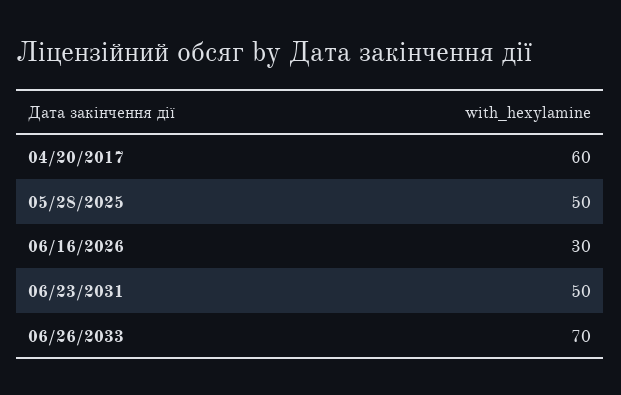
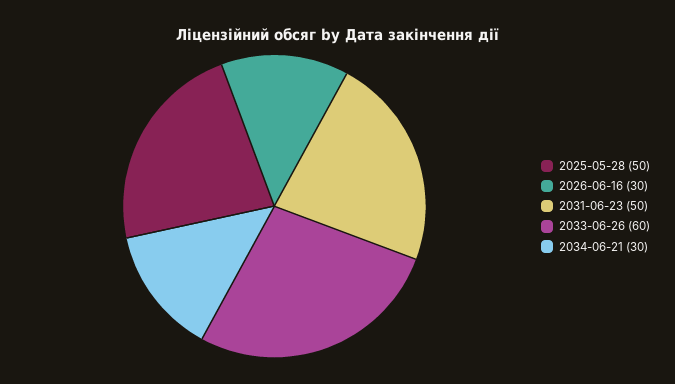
04/20/2017: 60 -> none
06/26/2033: 70 -> 60
2034-06-21: none -> 30

